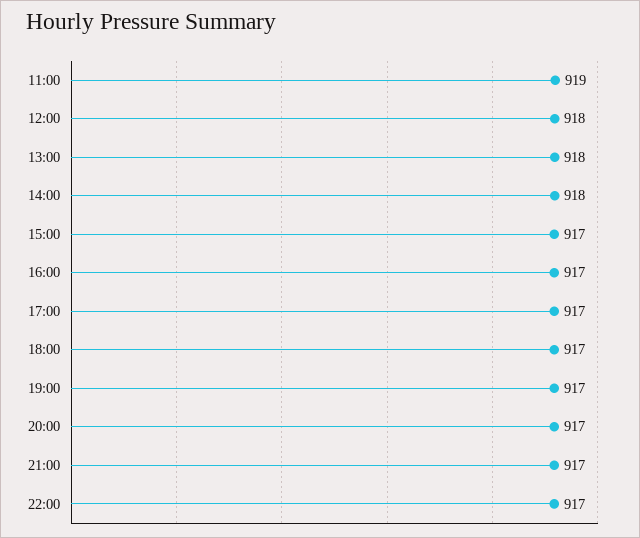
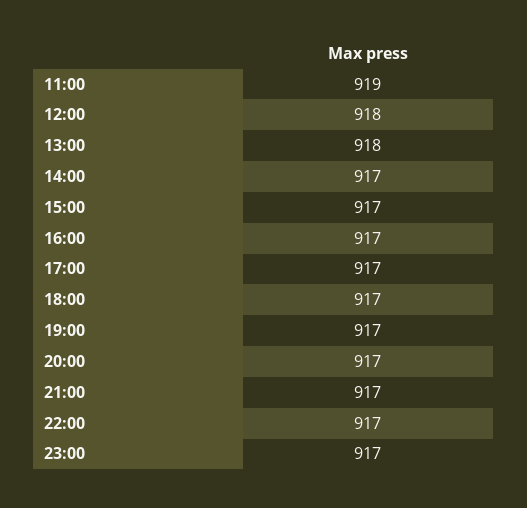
14:00: 918 -> 917
23:00: none -> 917

